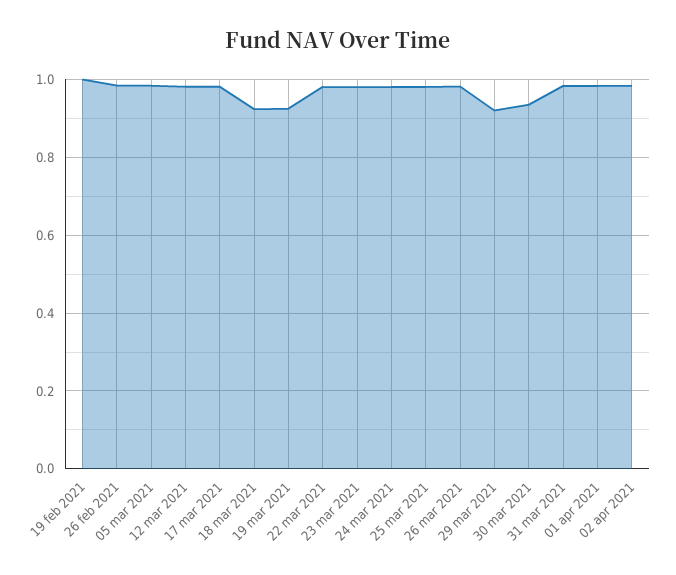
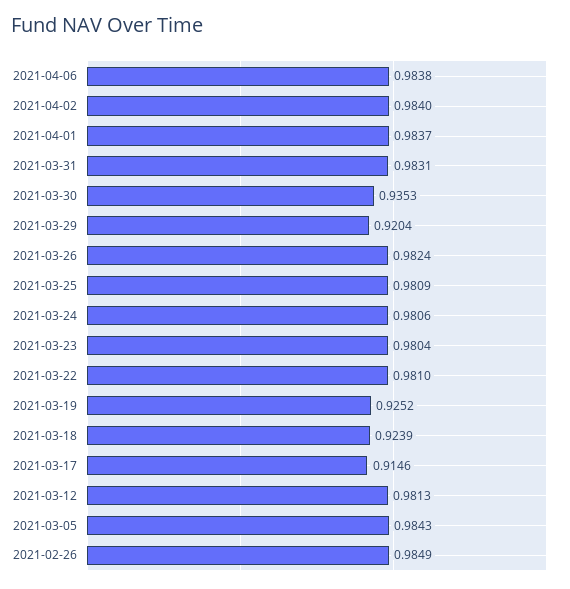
19 feb 2021: 1 -> none
17 mar 2021: 0.98 -> 0.9146
2021-04-06: none -> 0.9838

